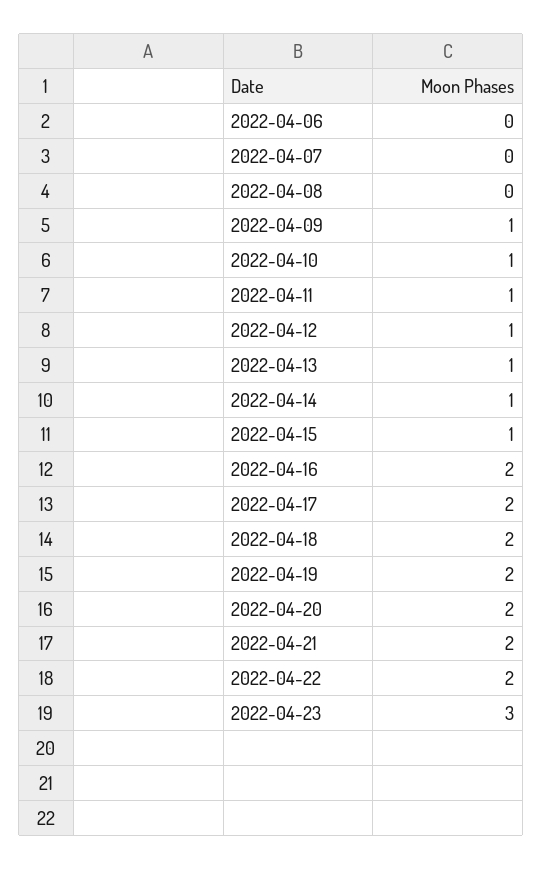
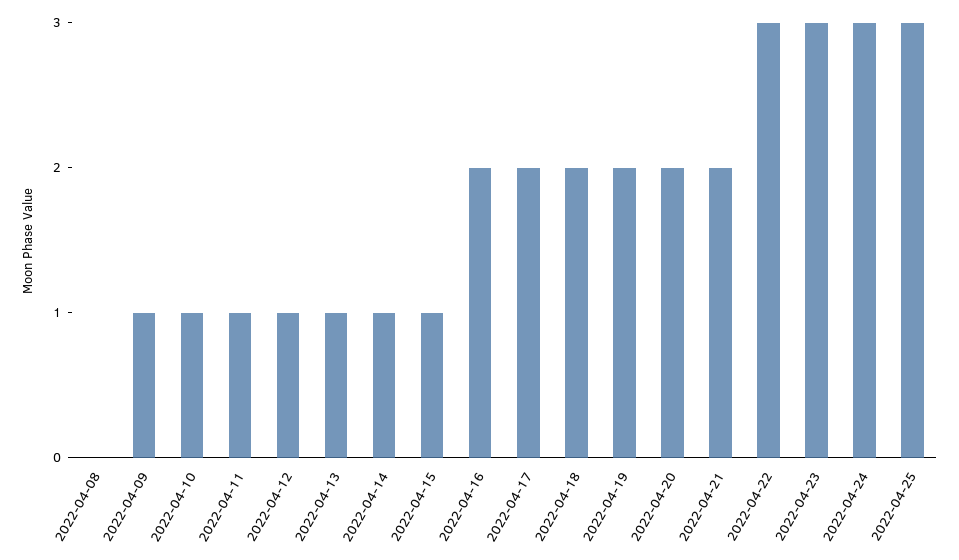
2022-04-06: 0 -> none
2022-04-07: 0 -> none
2022-04-22: 2 -> 3
2022-04-24: none -> 3
2022-04-25: none -> 3

